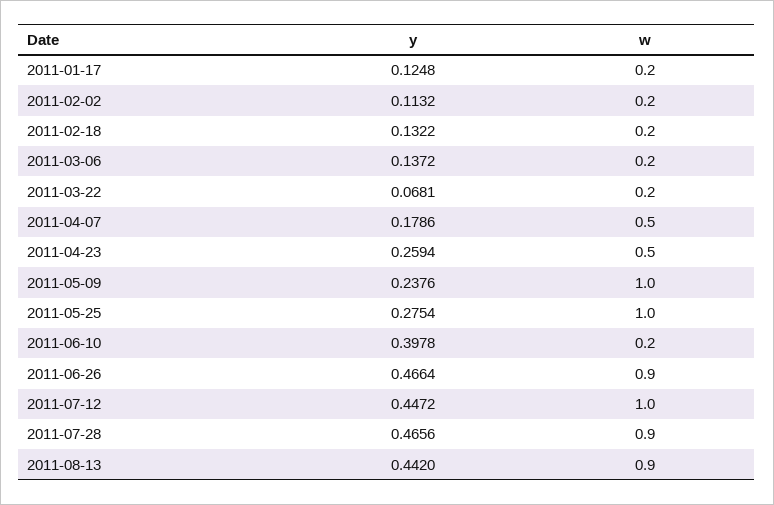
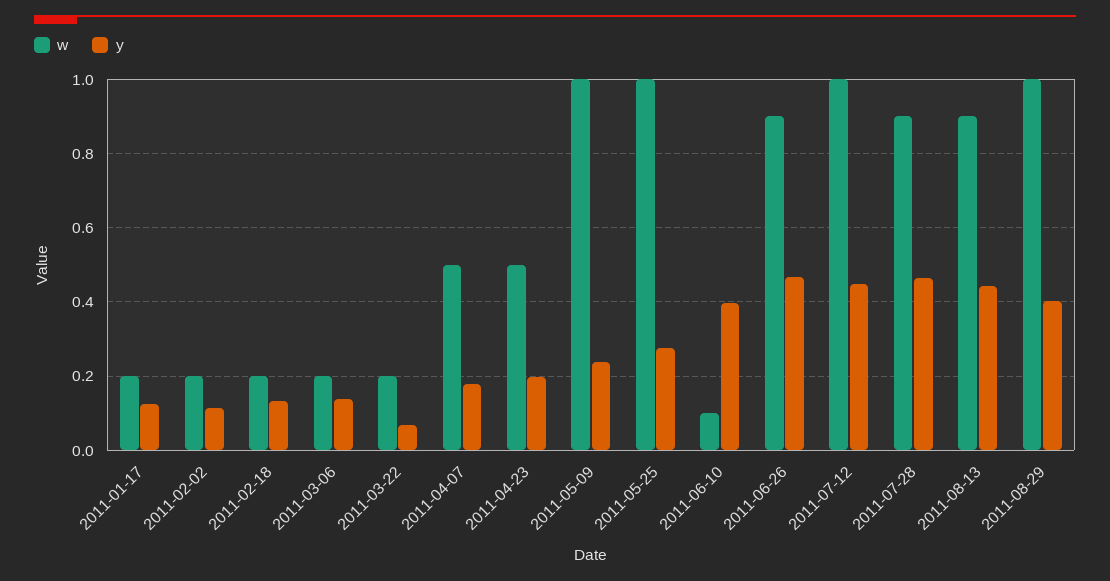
y, 2011-04-23: 0.2594 -> 0.2
w, 2011-06-10: 0.2 -> 0.1
w, 2011-08-29: none -> 1
y, 2011-08-29: none -> 0.4

